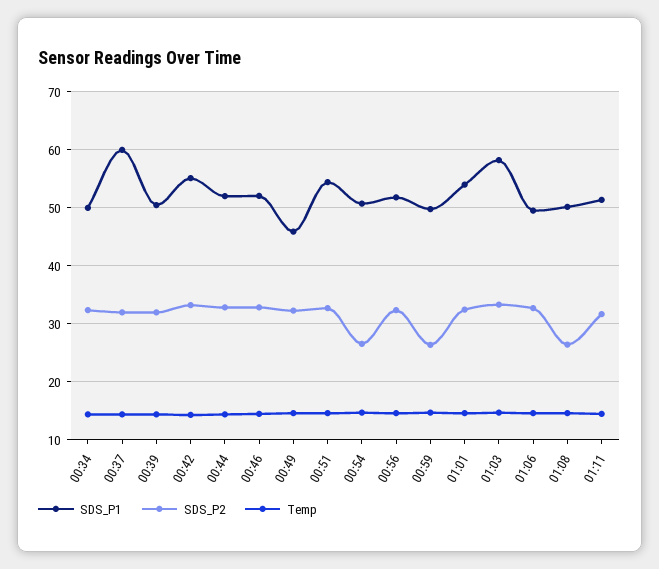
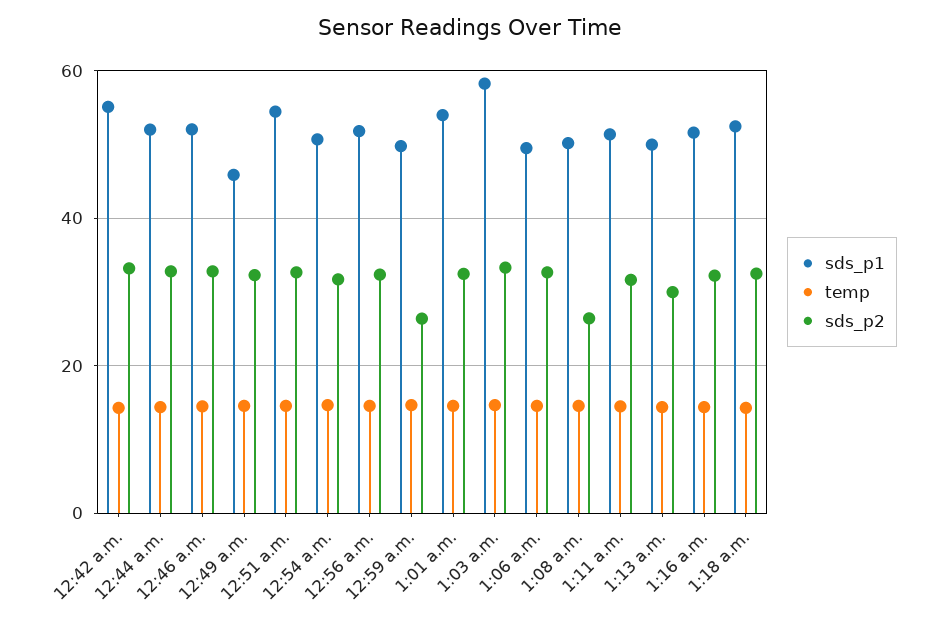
SDS_P1, 00:34: 50 -> none
SDS_P2, 00:34: 32 -> none
Temp, 00:34: 14 -> none
SDS_P1, 00:37: 60 -> none
SDS_P2, 00:37: 32 -> none
Temp, 00:37: 14 -> none
SDS_P1, 00:39: 50 -> none
SDS_P2, 00:39: 32 -> none
Temp, 00:39: 14 -> none
SDS_P2, 00:54: 26 -> 32
SDS_P1, 1:13 a.m.: none -> 50
Temp, 1:13 a.m.: none -> 14
SDS_P2, 1:13 a.m.: none -> 30
SDS_P1, 1:16 a.m.: none -> 52
Temp, 1:16 a.m.: none -> 14
SDS_P2, 1:16 a.m.: none -> 32
SDS_P1, 1:18 a.m.: none -> 52
Temp, 1:18 a.m.: none -> 14
SDS_P2, 1:18 a.m.: none -> 32

